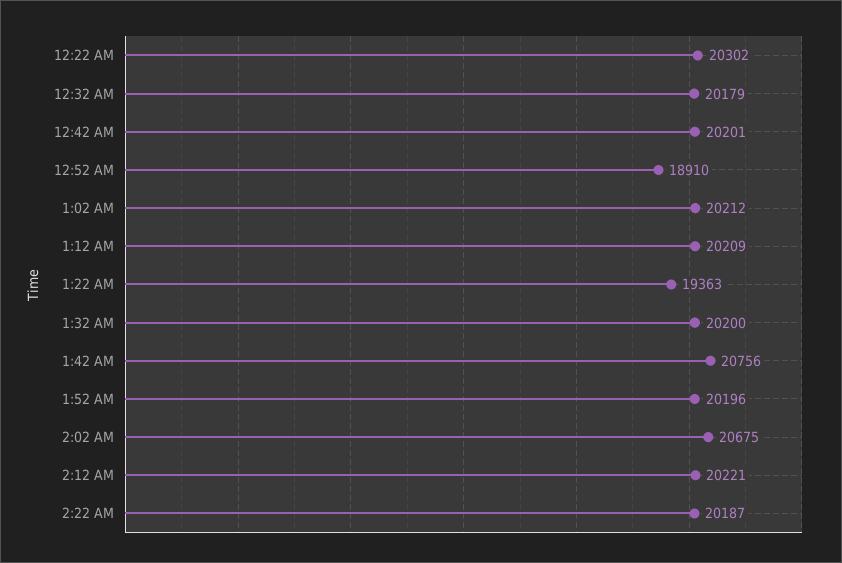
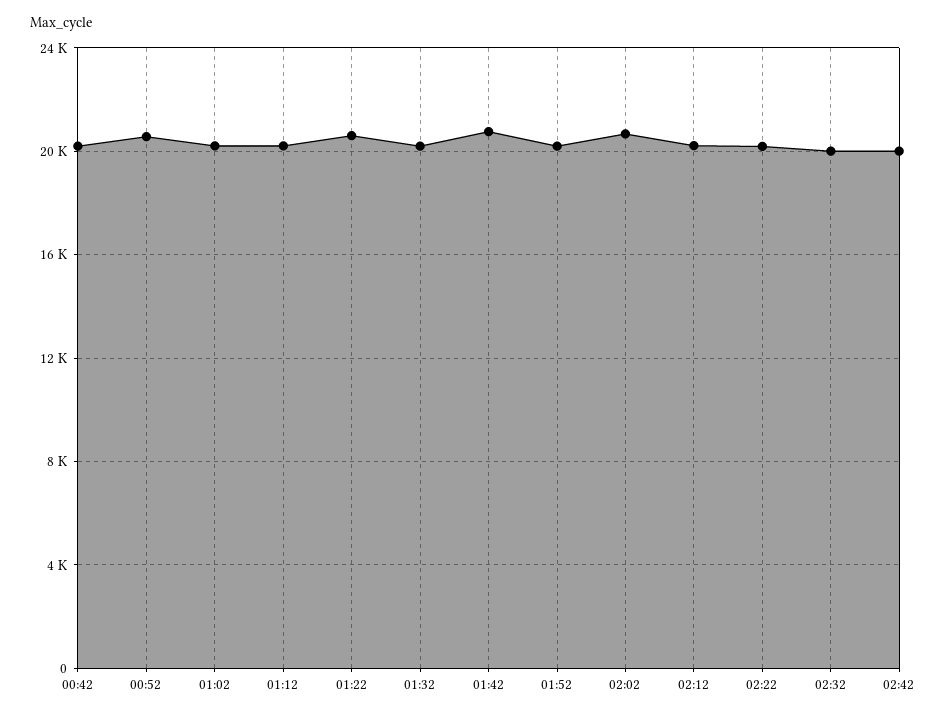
12:22 AM: 20302 -> none
12:32 AM: 20179 -> none
12:52 AM: 18910 -> 20500
1:22 AM: 19363 -> 20500
02:32: none -> 20000
02:42: none -> 20000

